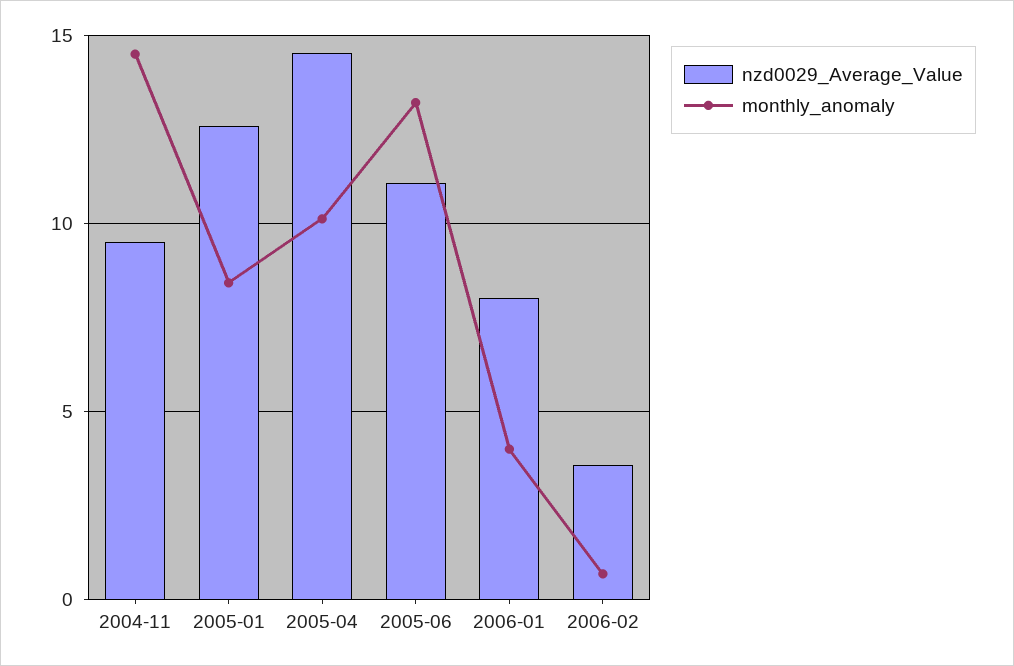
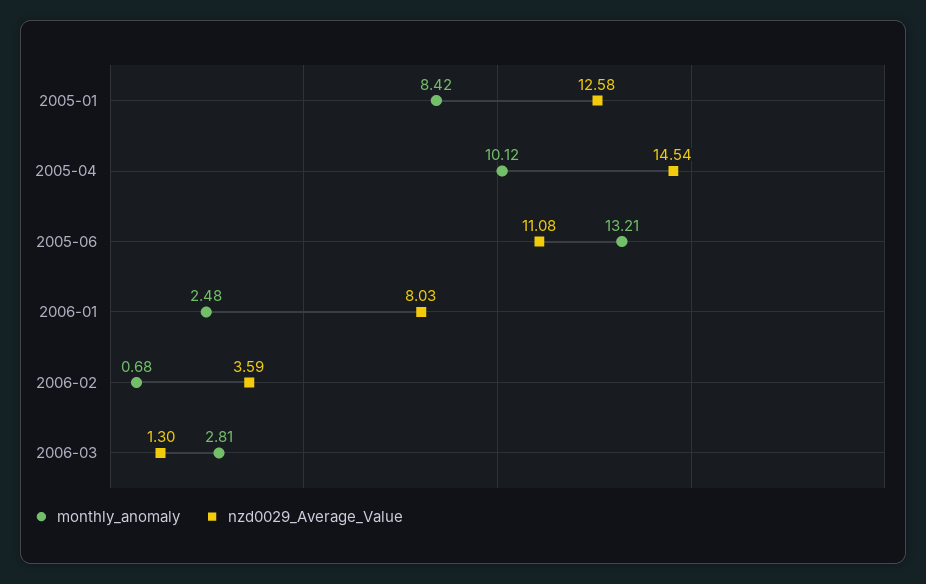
nzd0029_Average_Value, 2004-11: 9.5 -> none
monthly_anomaly, 2004-11: 14.5 -> none
monthly_anomaly, 2006-01: 4 -> 2.48
monthly_anomaly, 2006-03: none -> 2.81
nzd0029_Average_Value, 2006-03: none -> 1.3

